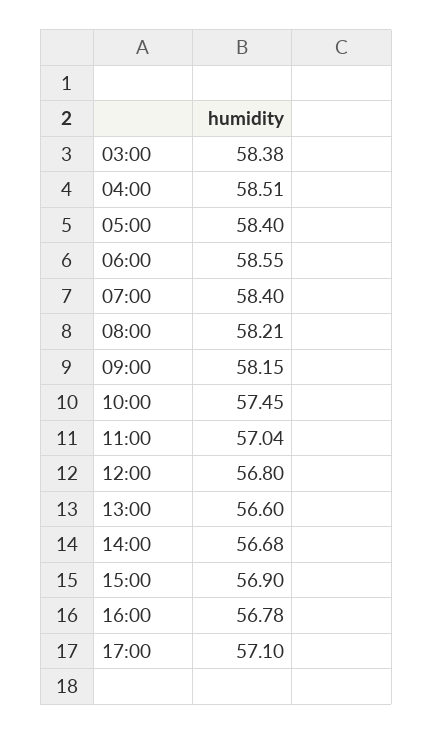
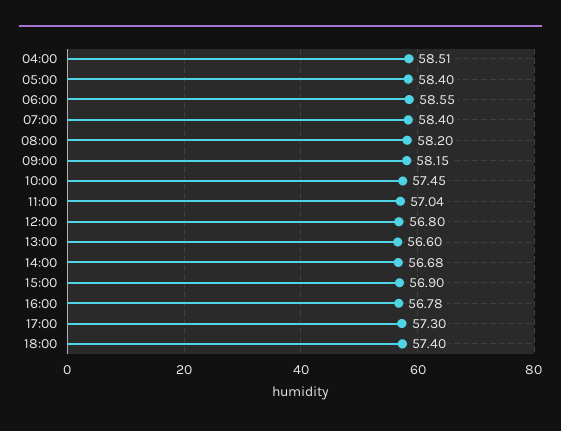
03:00: 58.38 -> none
08:00: 58.21 -> 58.2
17:00: 57.1 -> 57.3
18:00: none -> 57.4

